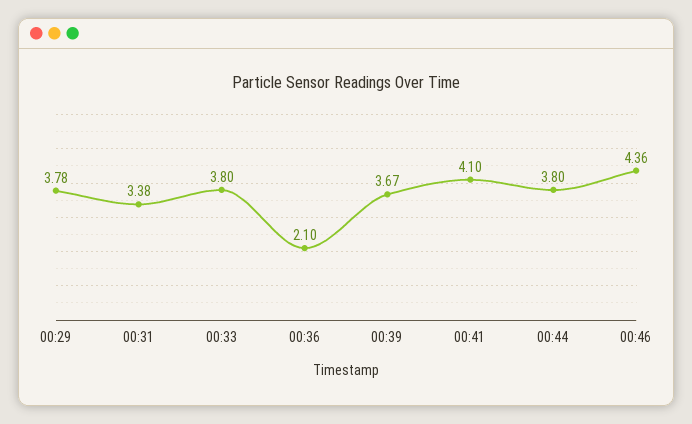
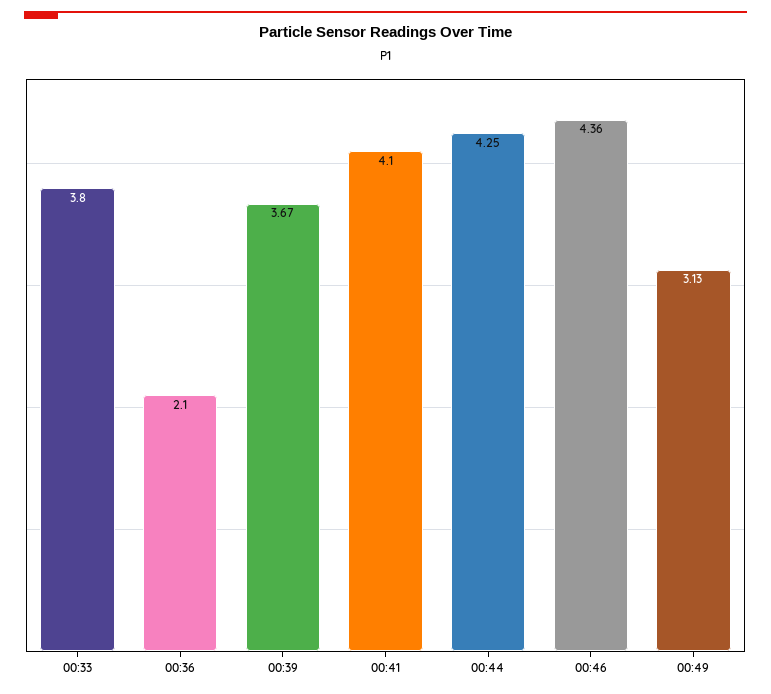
00:29: 3.78 -> none
00:31: 3.38 -> none
00:44: 3.8 -> 4.25
00:49: none -> 3.13

